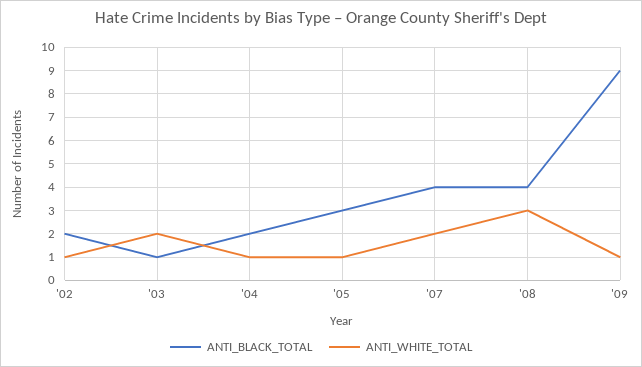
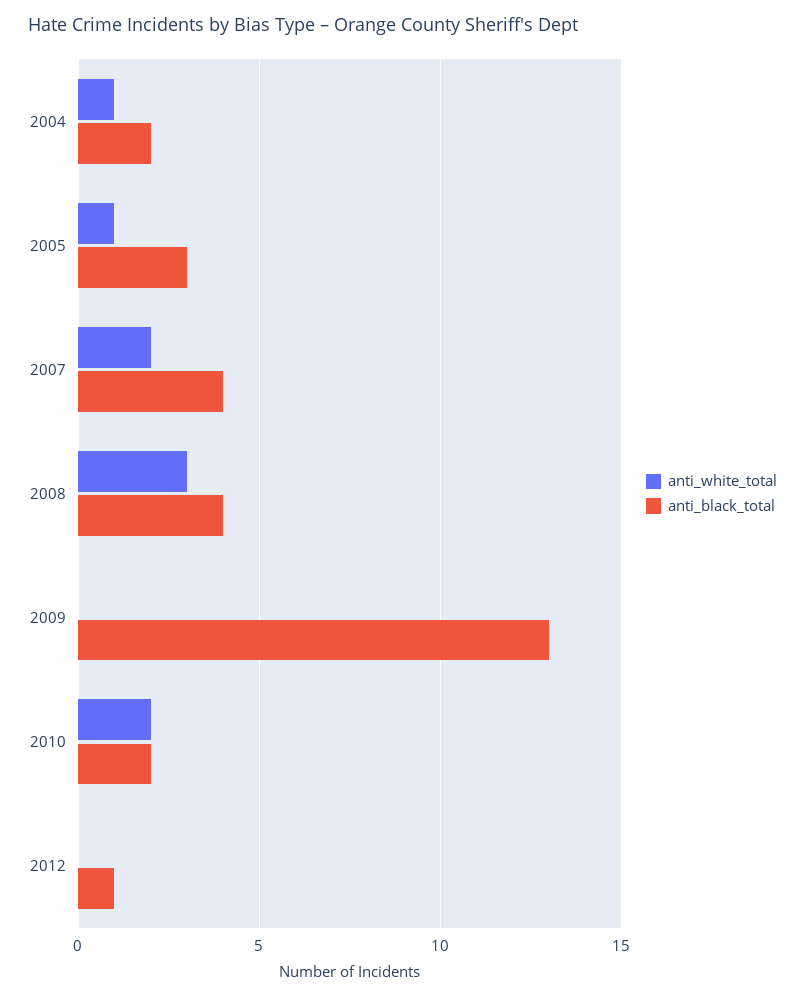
ANTI_BLACK_TOTAL, '02: 2 -> none
ANTI_WHITE_TOTAL, '02: 1 -> none
ANTI_BLACK_TOTAL, '03: 1 -> none
ANTI_WHITE_TOTAL, '03: 2 -> none
ANTI_BLACK_TOTAL, '09: 9 -> 13
ANTI_WHITE_TOTAL, '09: 1 -> 0
ANTI_WHITE_TOTAL, 2010: none -> 2
ANTI_BLACK_TOTAL, 2010: none -> 2
ANTI_WHITE_TOTAL, 2012: none -> 0
ANTI_BLACK_TOTAL, 2012: none -> 1

